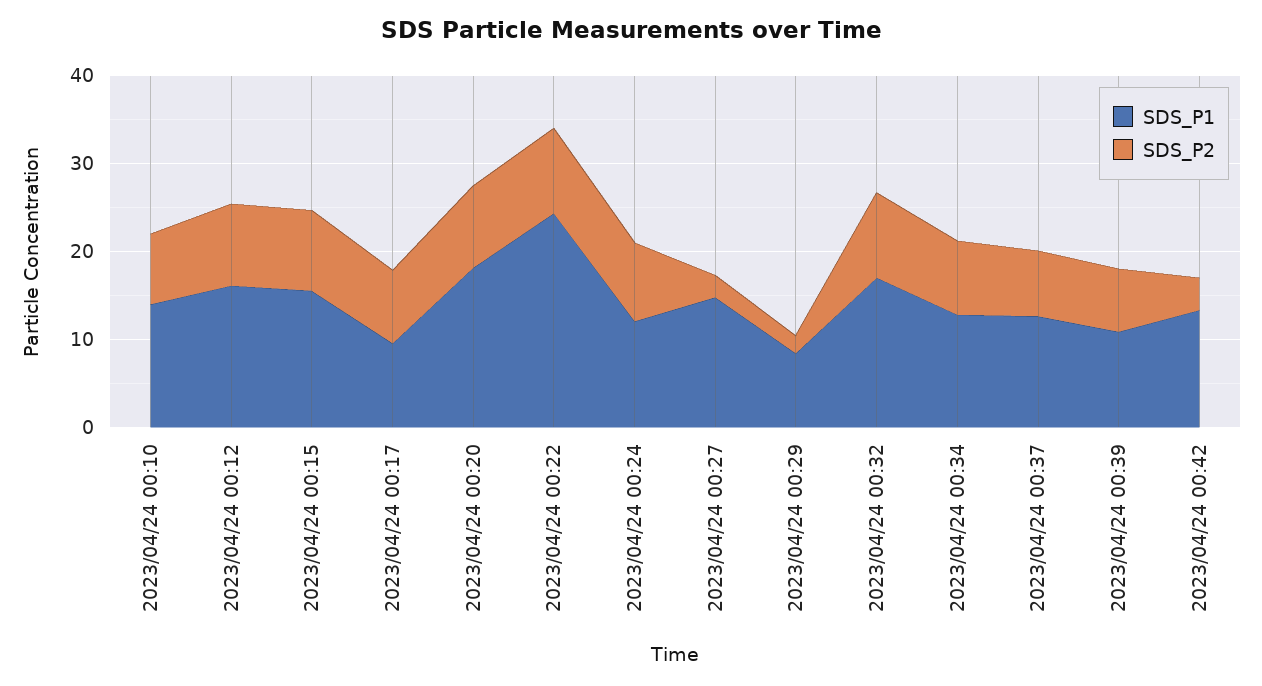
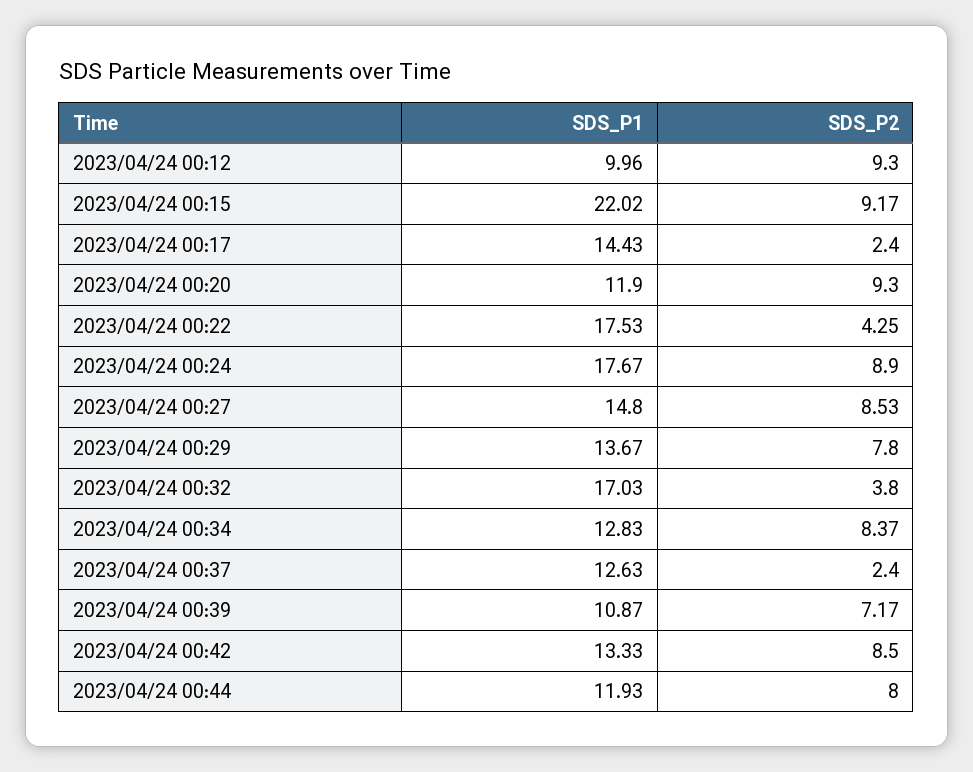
SDS_P1, 2023/04/24 00:10: 14 -> none
SDS_P2, 2023/04/24 00:10: 8 -> none
SDS_P1, 2023/04/24 00:12: 16 -> 9.96
SDS_P1, 2023/04/24 00:15: 16 -> 22.02
SDS_P1, 2023/04/24 00:17: 10 -> 14.43
SDS_P2, 2023/04/24 00:17: 8 -> 2.4
SDS_P1, 2023/04/24 00:20: 18 -> 11.9
SDS_P1, 2023/04/24 00:22: 24 -> 17.53
SDS_P2, 2023/04/24 00:22: 10 -> 4.25
SDS_P1, 2023/04/24 00:24: 12 -> 17.67
SDS_P2, 2023/04/24 00:27: 2 -> 8.53
SDS_P1, 2023/04/24 00:29: 8 -> 13.67
SDS_P2, 2023/04/24 00:29: 2 -> 7.8
SDS_P2, 2023/04/24 00:32: 10 -> 3.8
SDS_P2, 2023/04/24 00:37: 8 -> 2.4
SDS_P2, 2023/04/24 00:42: 4 -> 8.5
SDS_P1, 2023/04/24 00:44: none -> 11.93
SDS_P2, 2023/04/24 00:44: none -> 8

